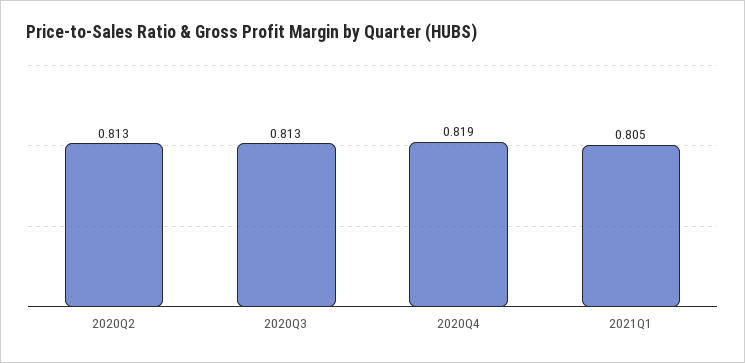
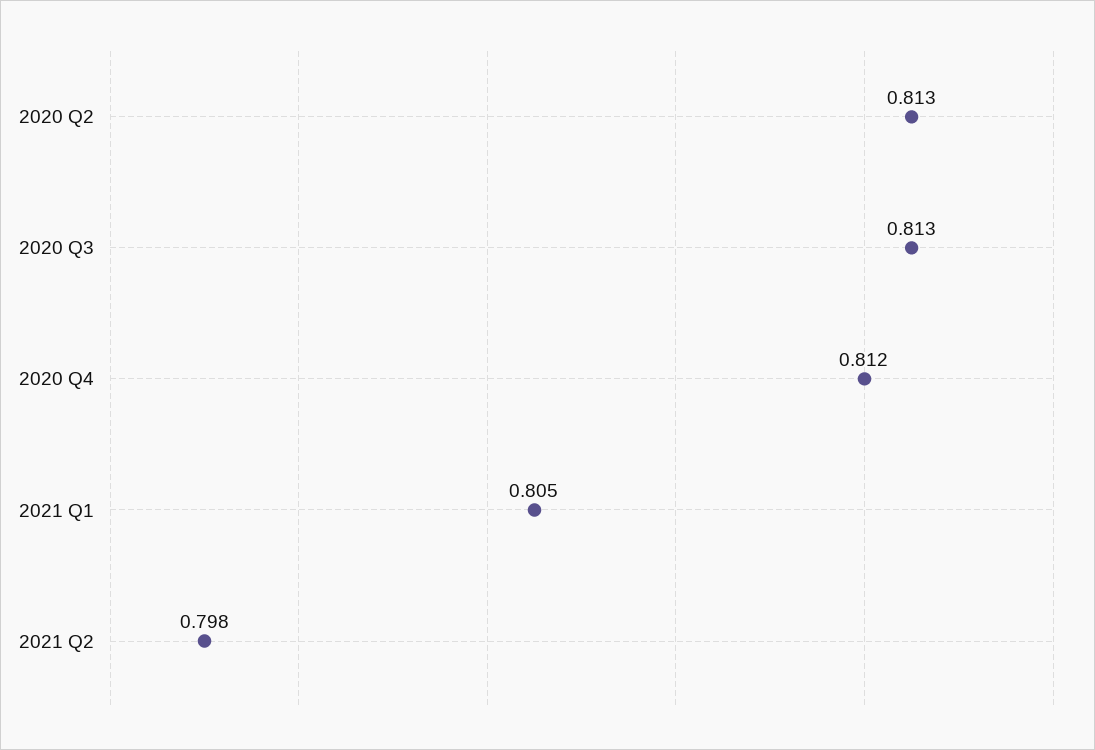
2020Q4: 0.819 -> 0.812
2021 Q2: none -> 0.798

